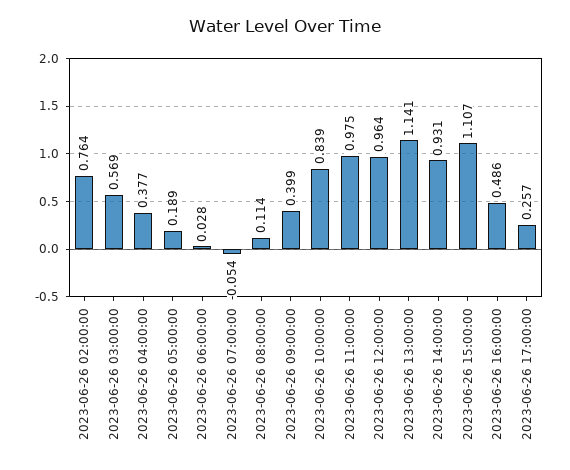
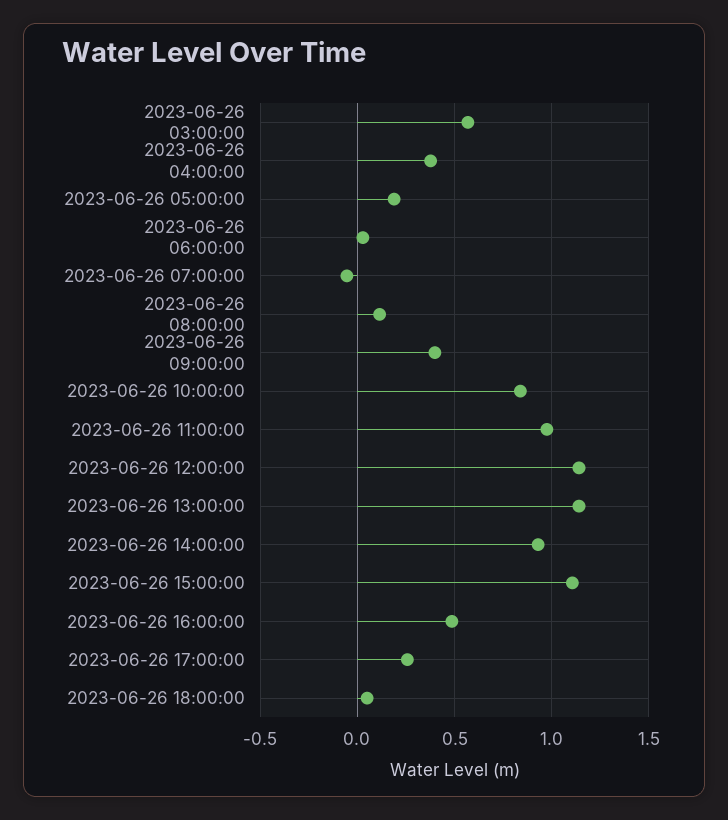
2023-06-26 02:00:00: 0.764 -> none
2023-06-26 12:00:00: 0.964 -> 1.15
2023-06-26 18:00:00: none -> 0.05

